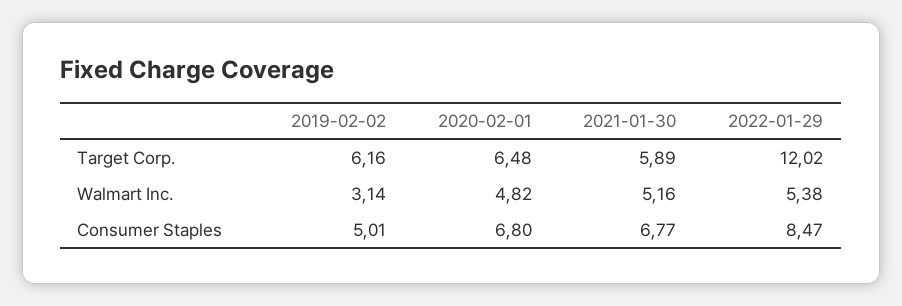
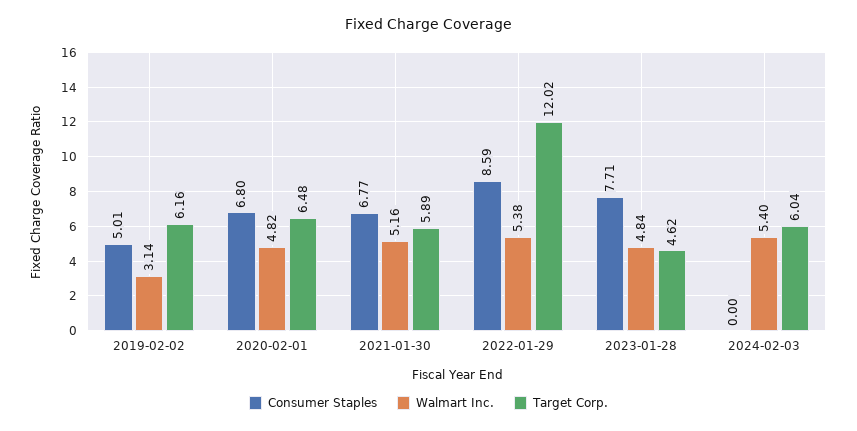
Consumer Staples, 2022-01-29: 8.47 -> 8.59
Consumer Staples, 2023-01-28: none -> 7.71
Walmart Inc., 2023-01-28: none -> 4.84
Target Corp., 2023-01-28: none -> 4.62
Consumer Staples, 2024-02-03: none -> 0
Walmart Inc., 2024-02-03: none -> 5.4
Target Corp., 2024-02-03: none -> 6.04

